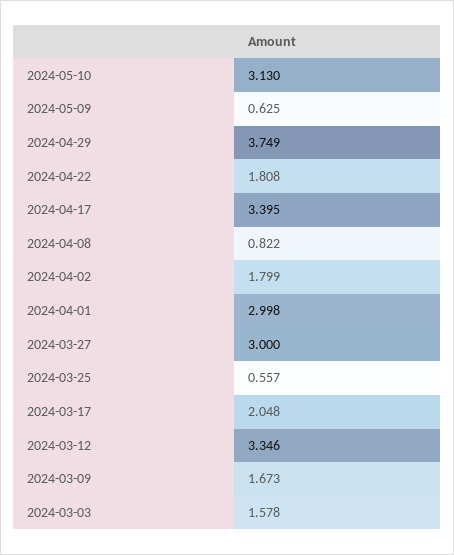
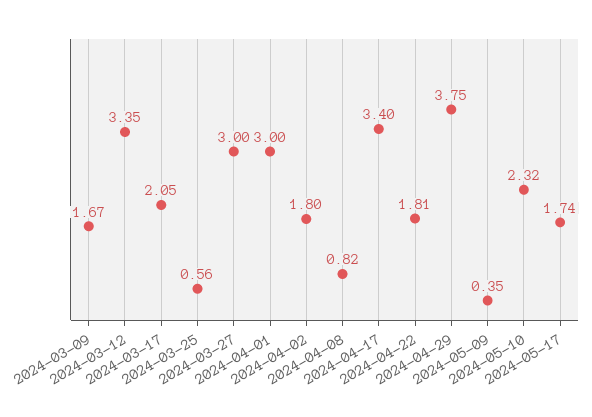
2024-05-10: 3.13 -> 2.32
2024-05-09: 0.625 -> 0.35
2024-03-03: 1.578 -> none
2024-05-17: none -> 1.74

